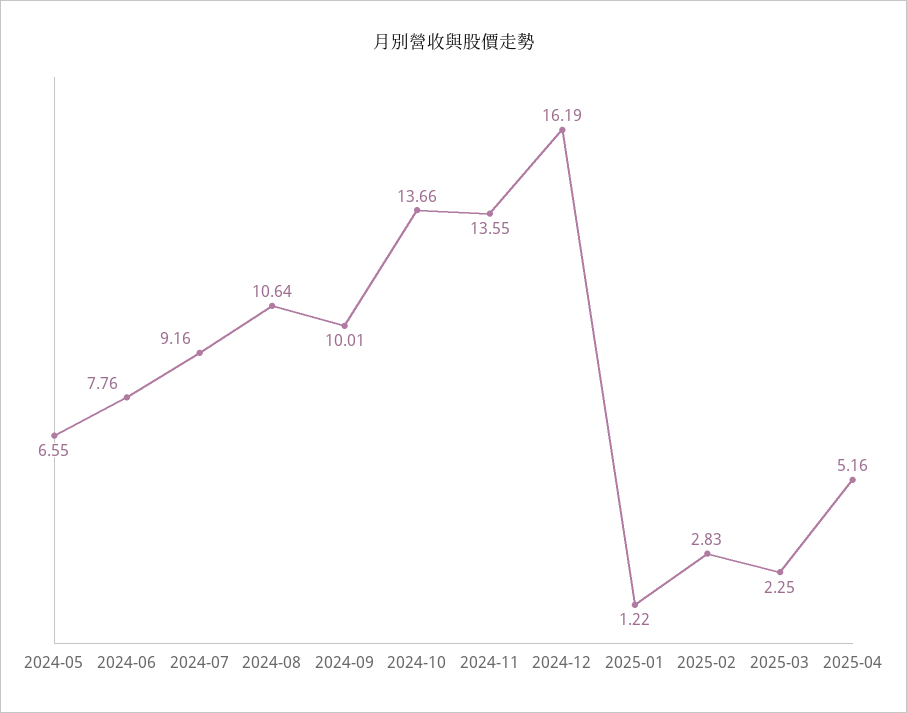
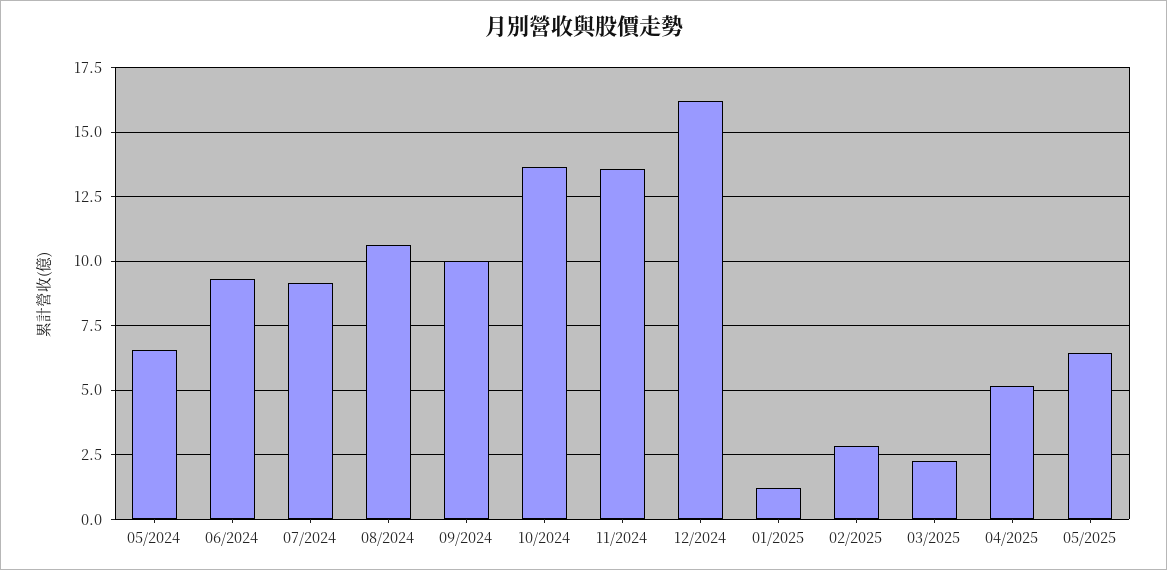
2024-06: 7.76 -> 9.25
05/2025: none -> 6.5

